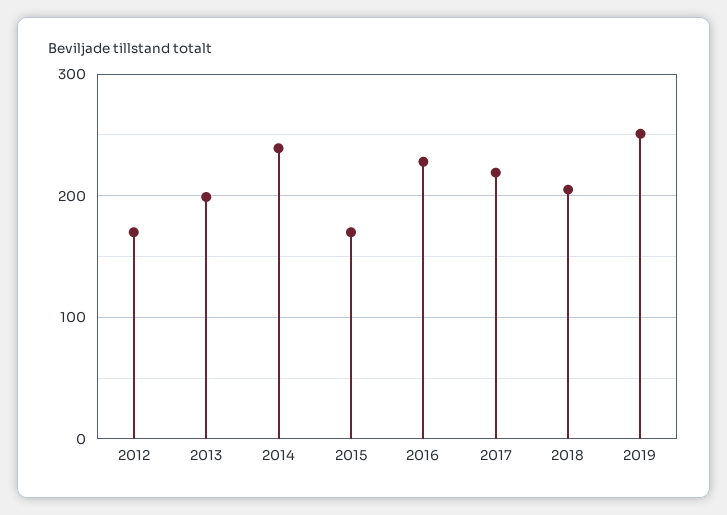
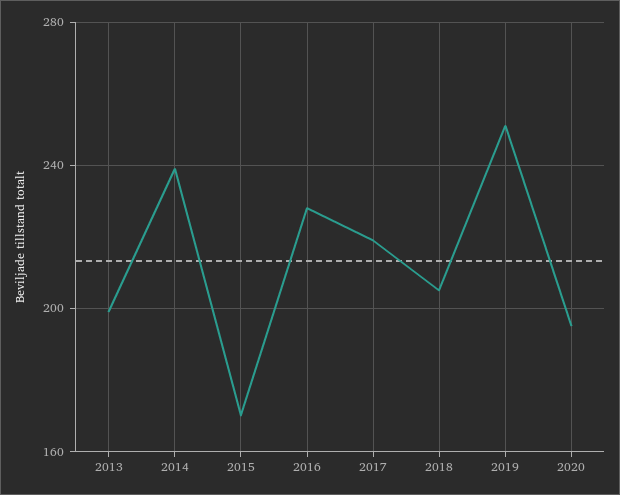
2012: 170 -> none
2020: none -> 195

